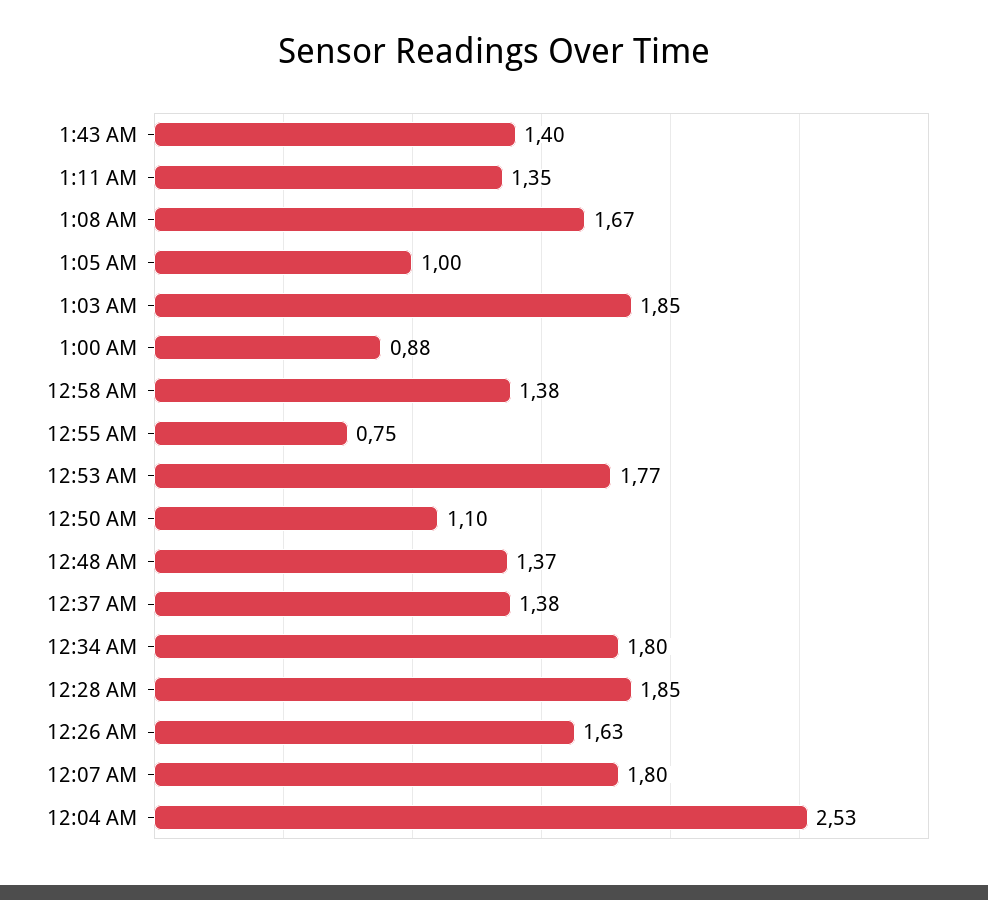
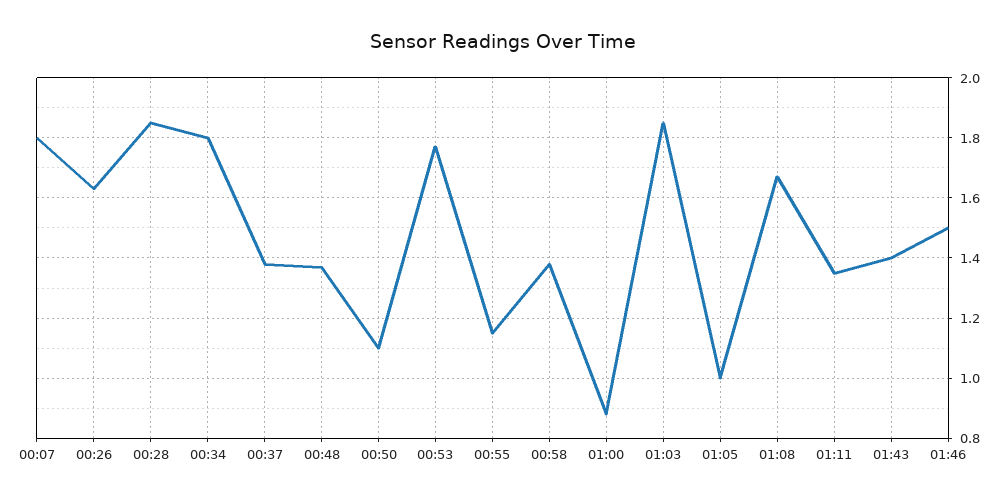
12:55 AM: 0.75 -> 1.15
12:04 AM: 2.53 -> none
01:46: none -> 1.5

